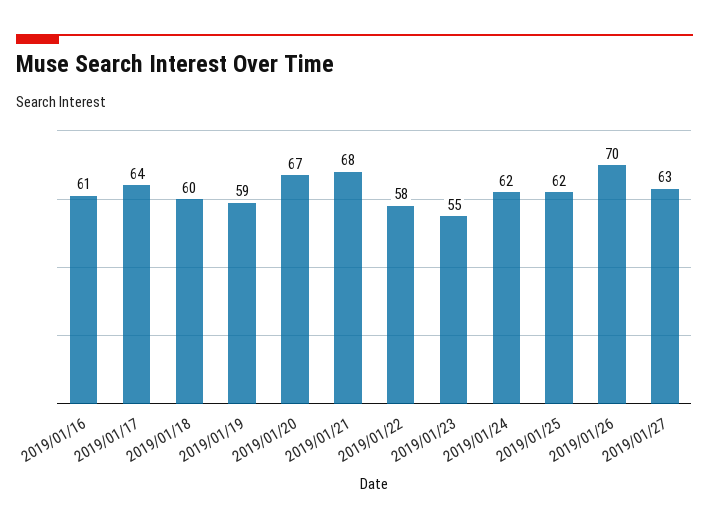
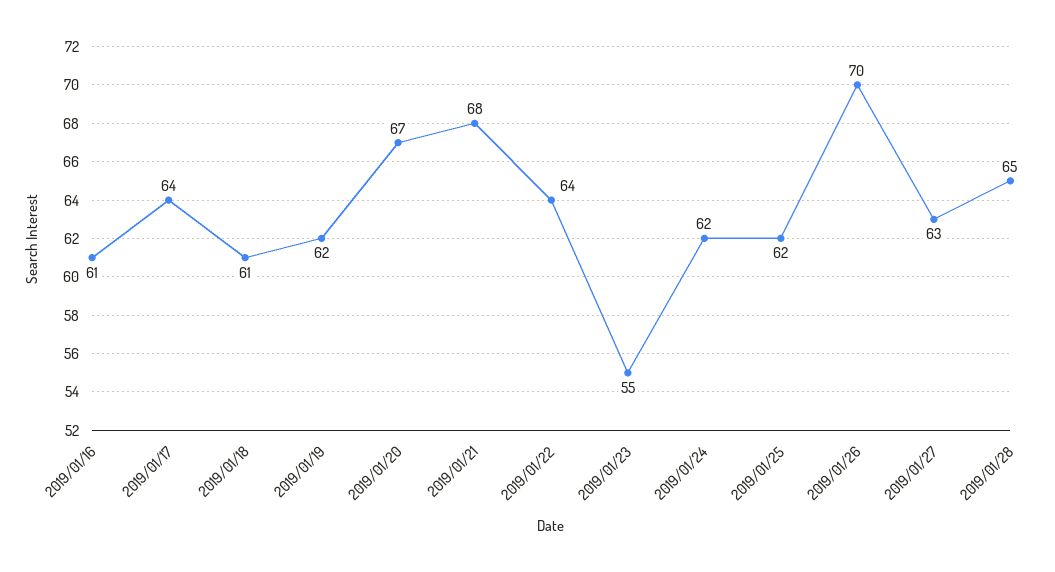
2019/01/18: 60 -> 61
2019/01/19: 59 -> 62
2019/01/22: 58 -> 64
2019/01/28: none -> 65

